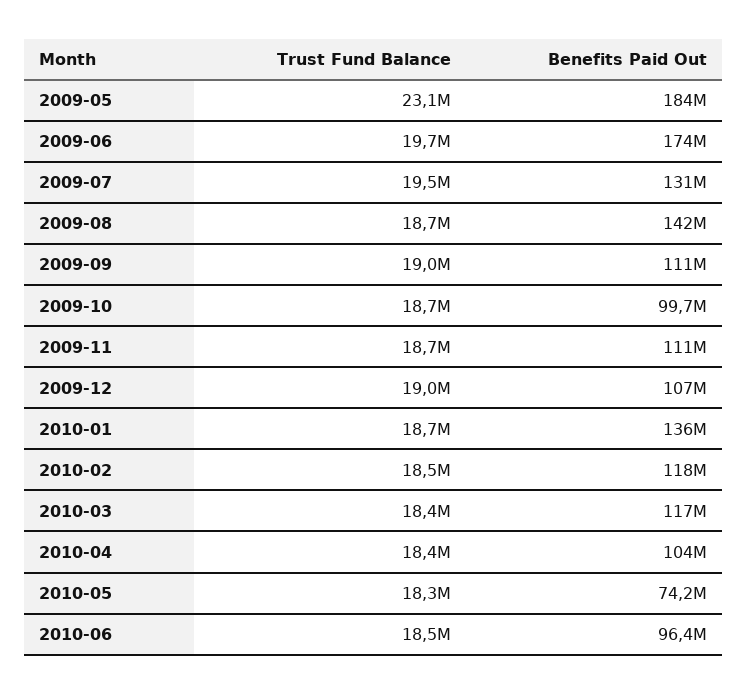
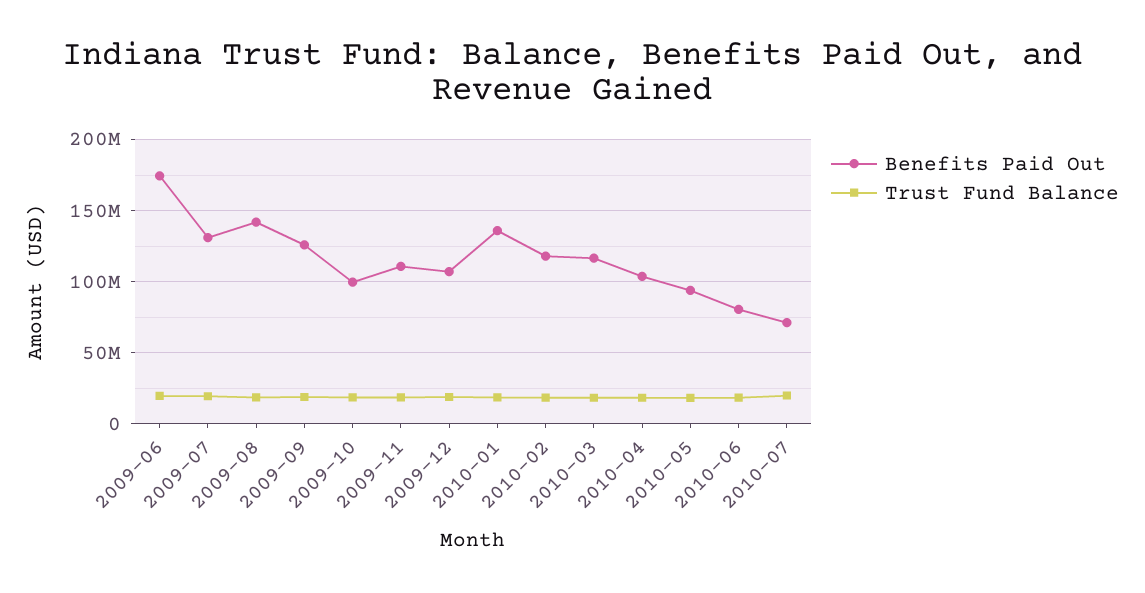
Trust Fund Balance, 2009-05: 23100000 -> none
Benefits Paid Out, 2009-05: 184000000 -> none
Benefits Paid Out, 2009-09: 111000000 -> 125000000
Benefits Paid Out, 2010-05: 74200000 -> 95000000
Benefits Paid Out, 2010-06: 96400000 -> 80000000
Benefits Paid Out, 2010-07: none -> 70000000
Trust Fund Balance, 2010-07: none -> 20000000

